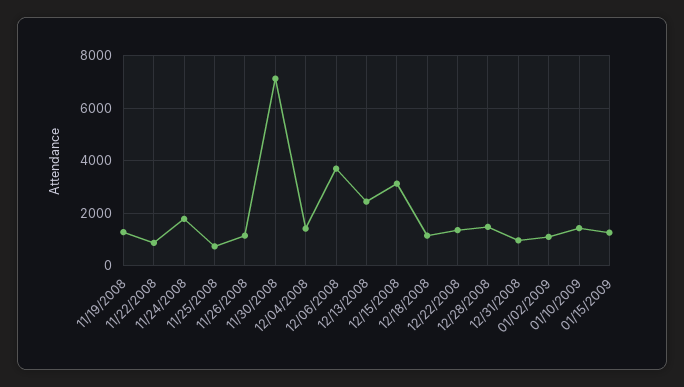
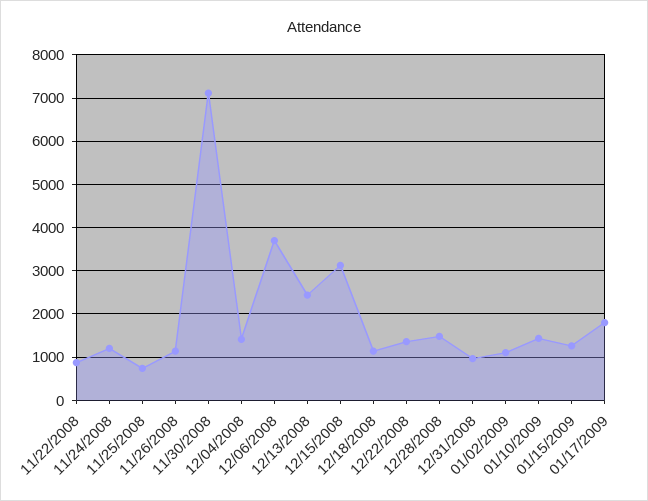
11/19/2008: 1250 -> none
11/24/2008: 1750 -> 1200
01/17/2009: none -> 1800

